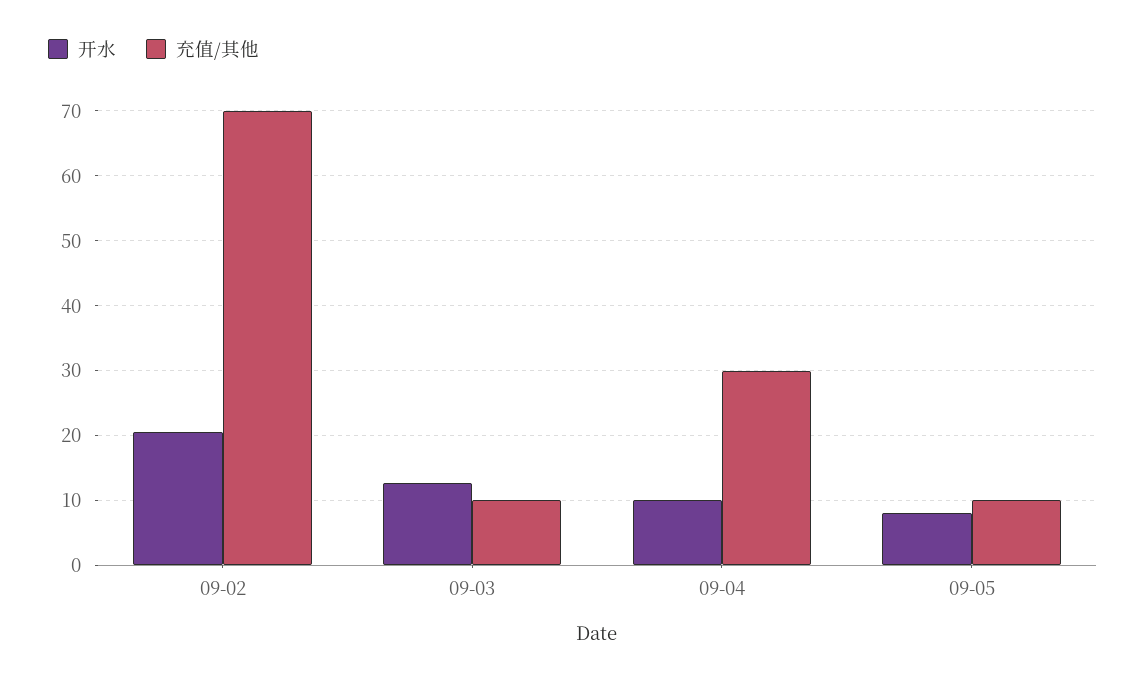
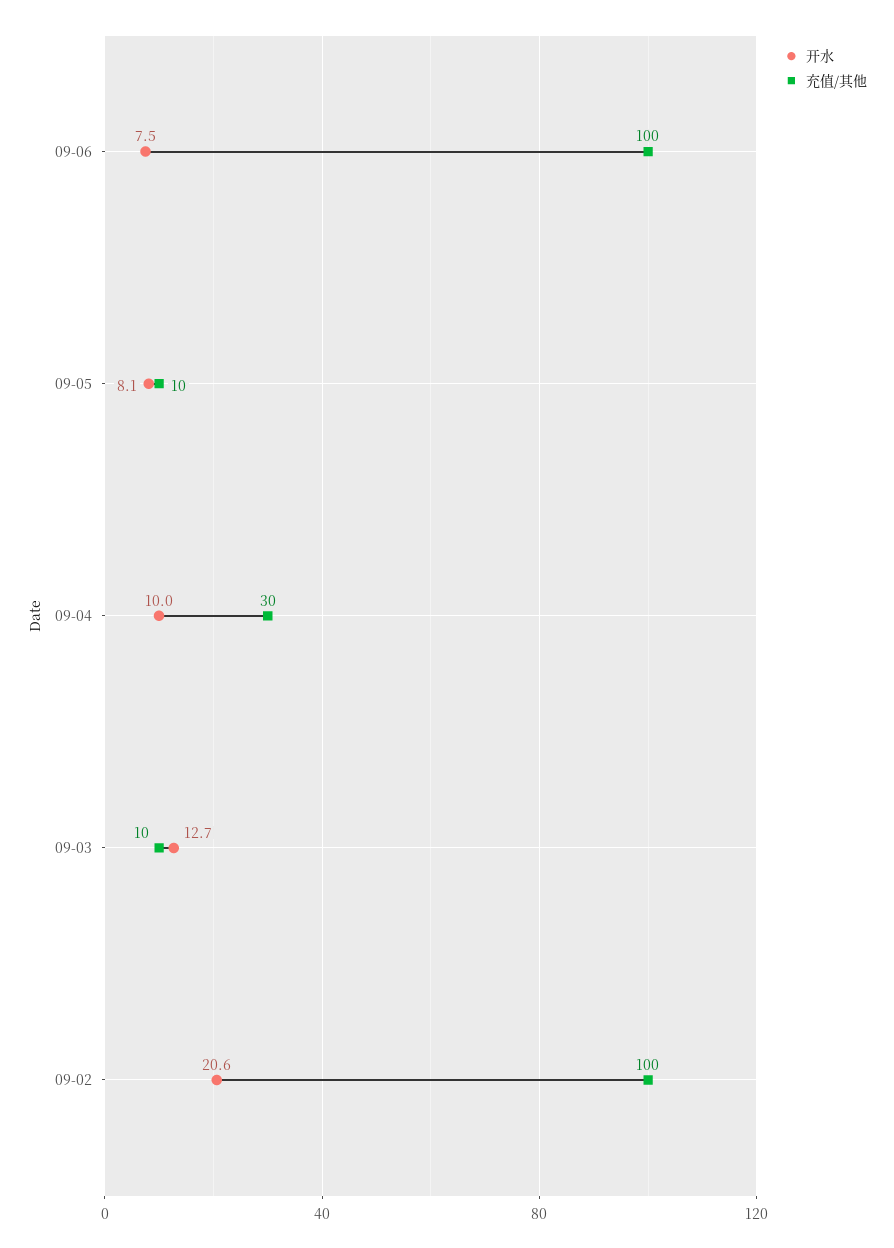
充值/其他, 09-02: 70 -> 100
开水, 09-06: none -> 7.5
充值/其他, 09-06: none -> 100

